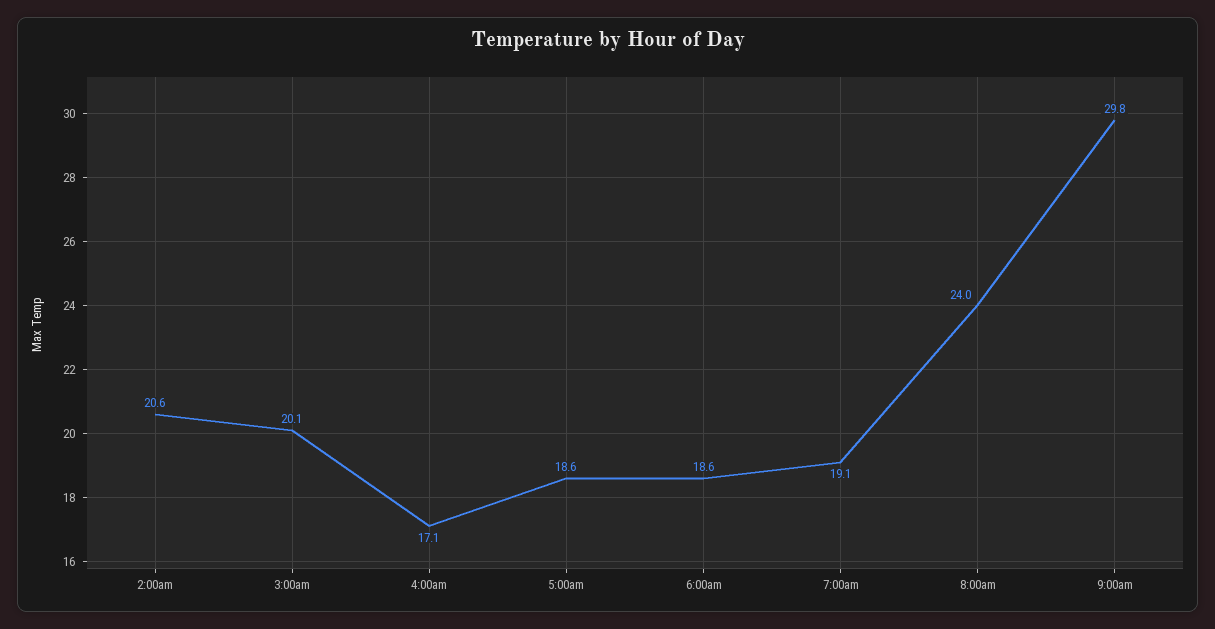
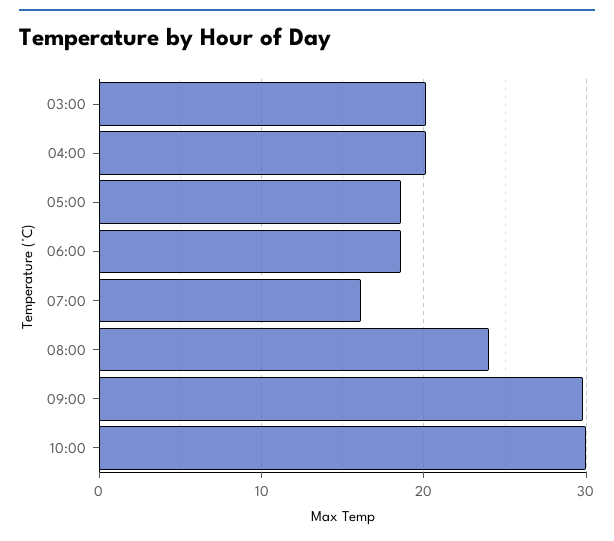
2:00am: 20.6 -> none
4:00am: 17.1 -> 20
7:00am: 19.1 -> 16
10:00: none -> 30

